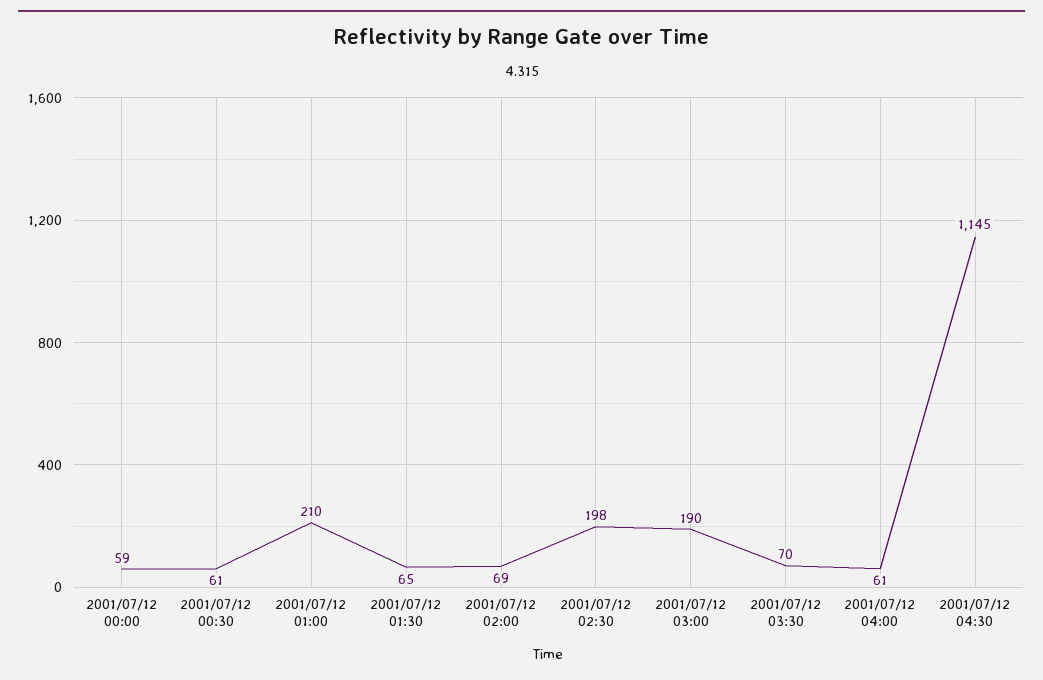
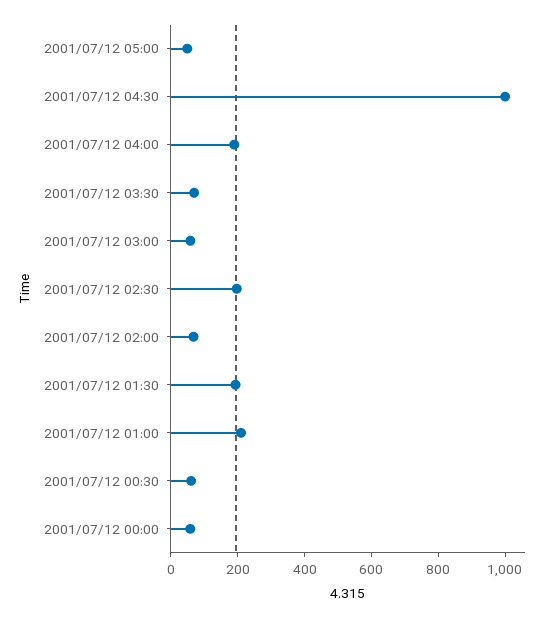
2001/07/12 01:30: 65 -> 200
2001/07/12 03:00: 190 -> 50
2001/07/12 04:00: 61 -> 200
2001/07/12 04:30: 1145 -> 1000
2001/07/12 05:00: none -> 50

